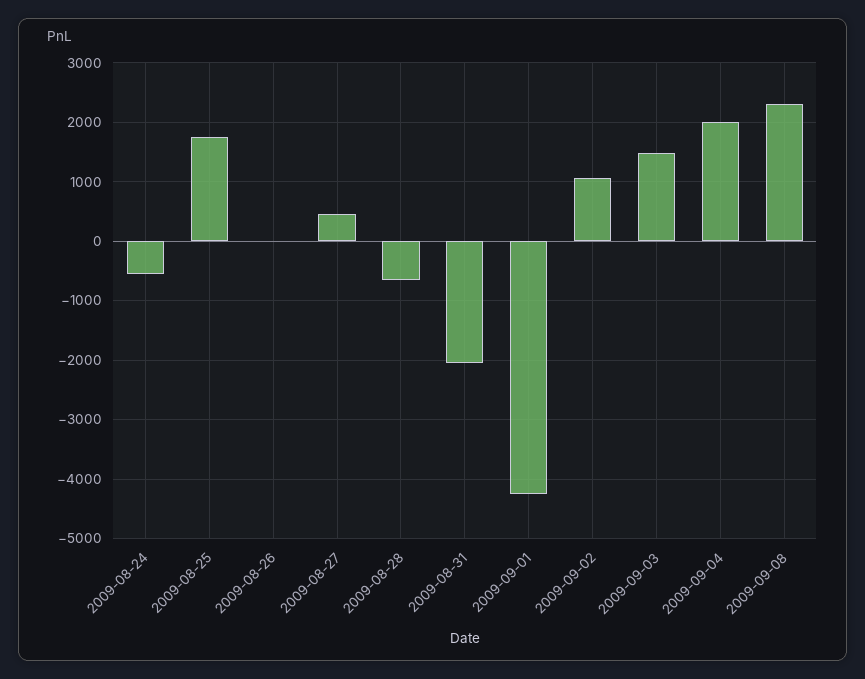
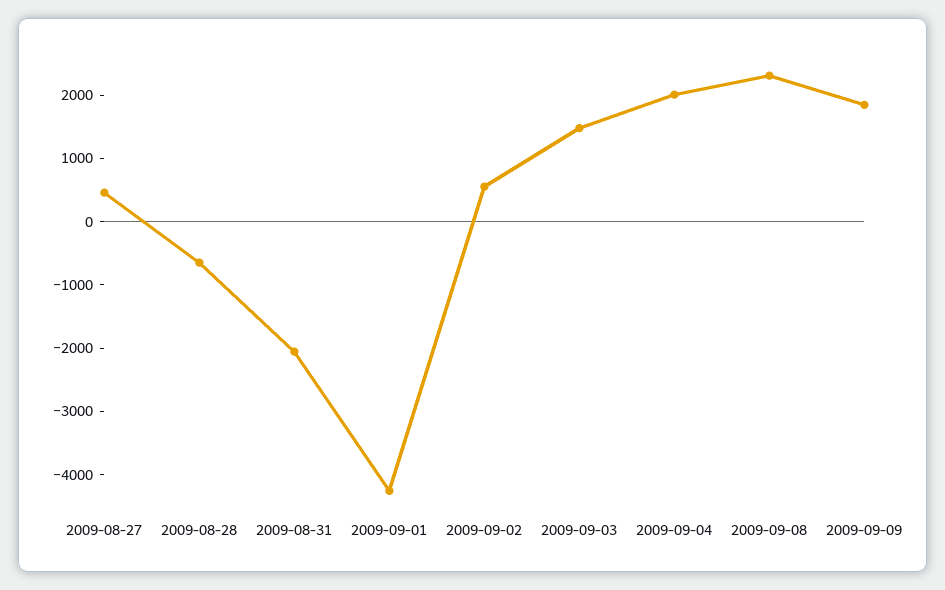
2009-08-24: -600 -> none
2009-08-25: 1800 -> none
2009-08-26: 0 -> none
2009-09-02: 1000 -> 600
2009-09-09: none -> 1800

